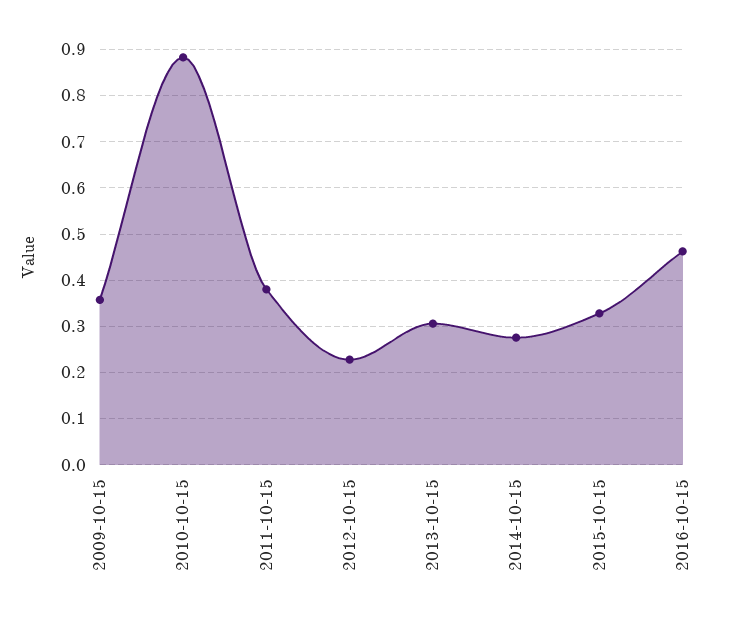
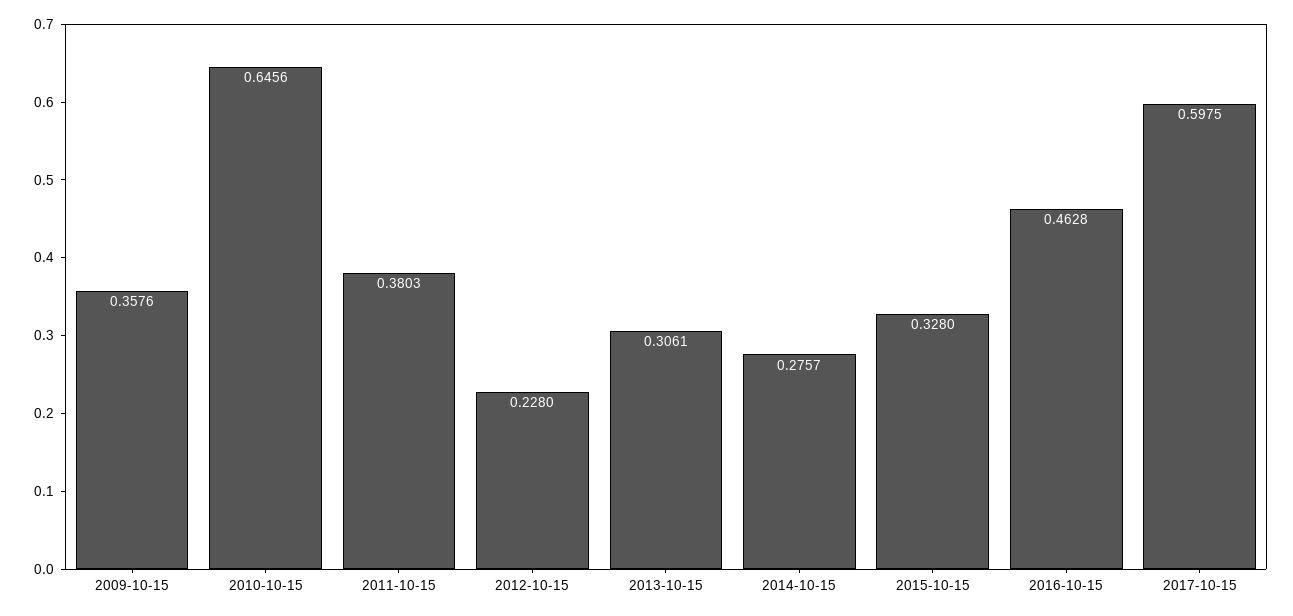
2010-10-15: 0.88 -> 0.6456
2017-10-15: none -> 0.5975

